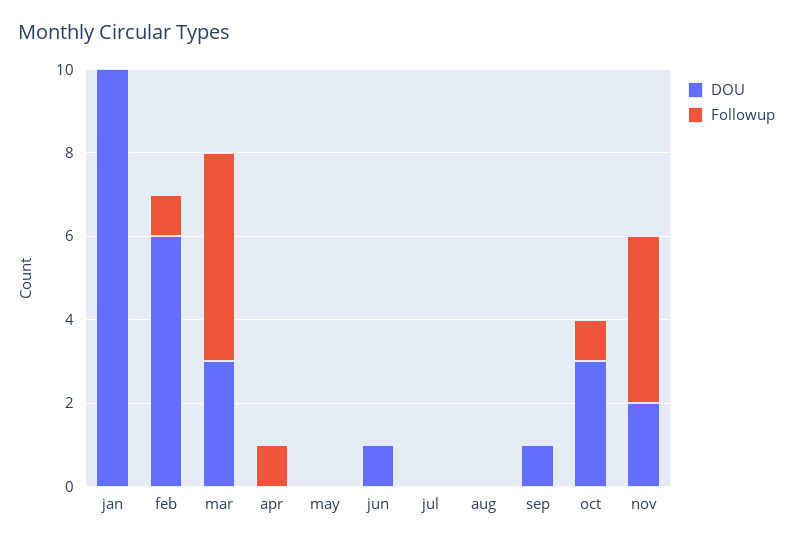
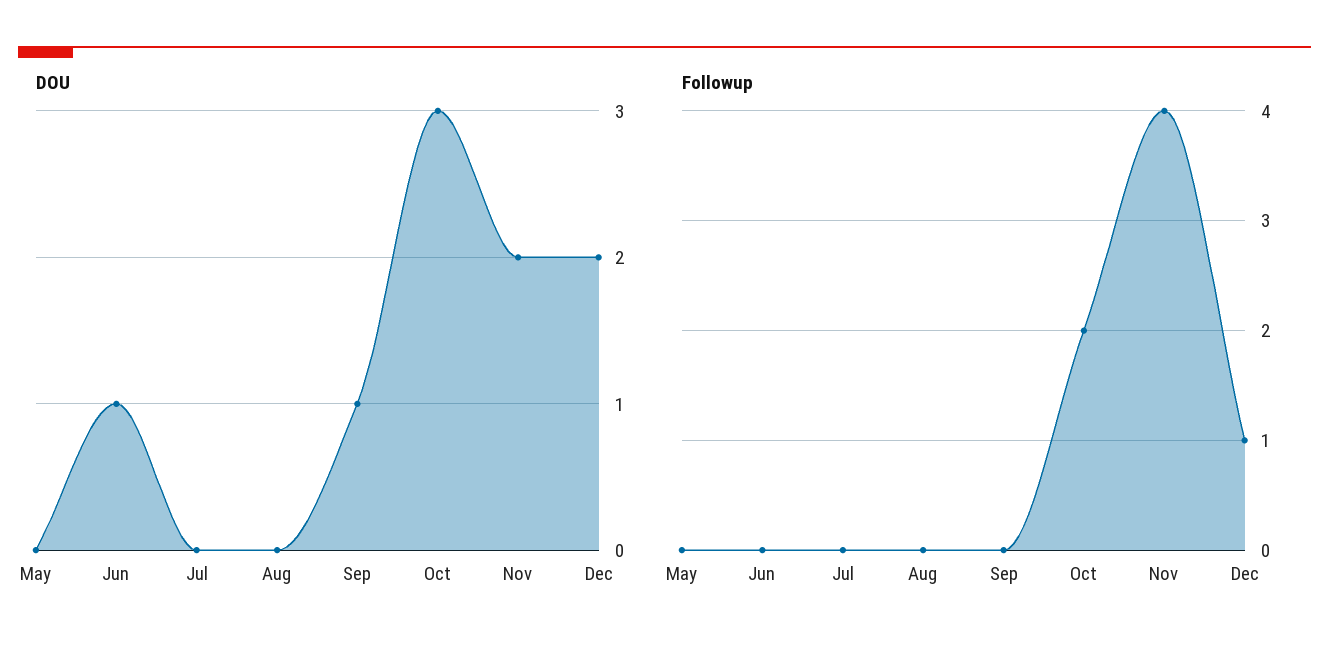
DOU, jan: 10 -> none
Followup, jan: 0 -> none
DOU, feb: 6 -> none
Followup, feb: 1 -> none
DOU, mar: 3 -> none
Followup, mar: 5 -> none
DOU, apr: 0 -> none
Followup, apr: 1 -> none
Followup, oct: 1 -> 2
DOU, Dec: none -> 2
Followup, Dec: none -> 1

